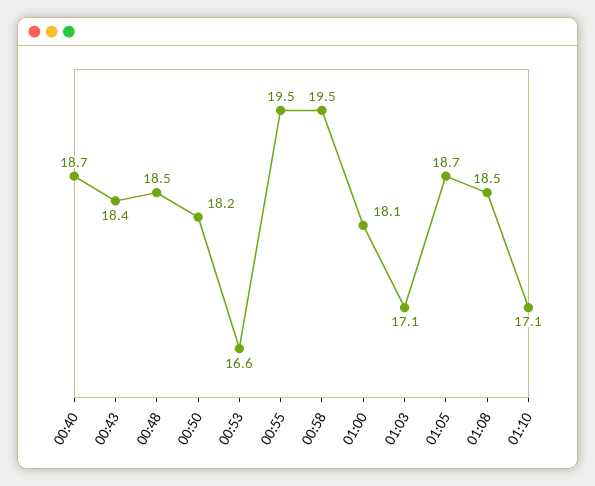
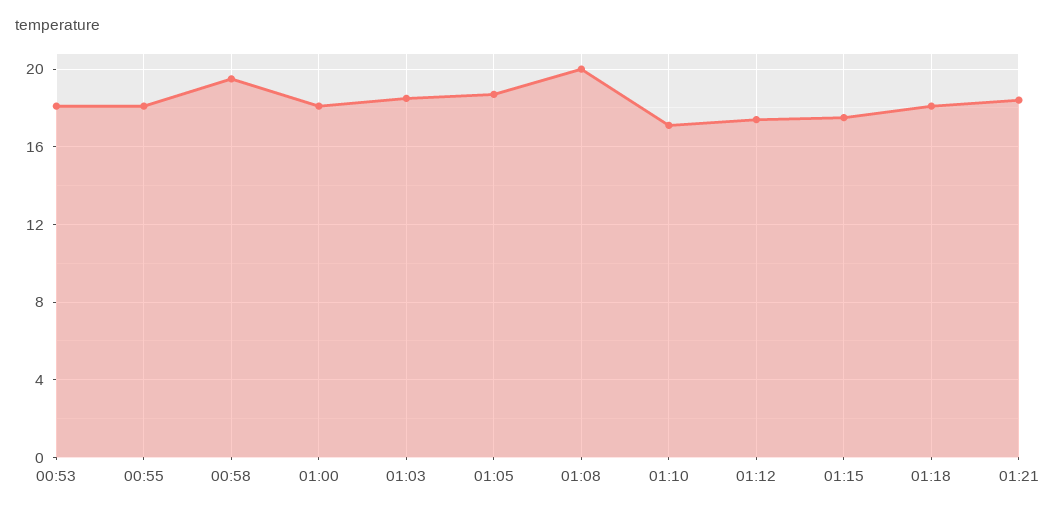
00:40: 18.7 -> none
00:43: 18.4 -> none
00:48: 18.5 -> none
00:50: 18.2 -> none
00:53: 16.6 -> 18
00:55: 19.5 -> 18
01:03: 17.1 -> 18.5
01:08: 18.5 -> 20
01:12: none -> 17.5
01:15: none -> 17.5
01:18: none -> 18
01:21: none -> 18.5

